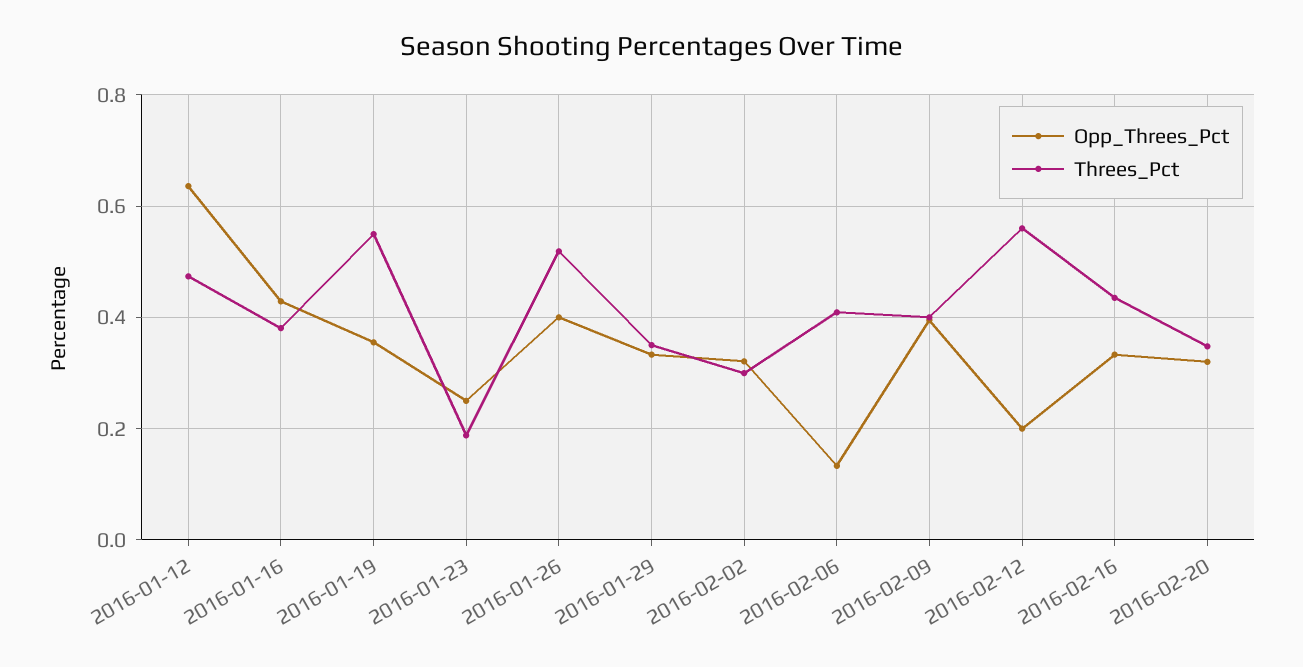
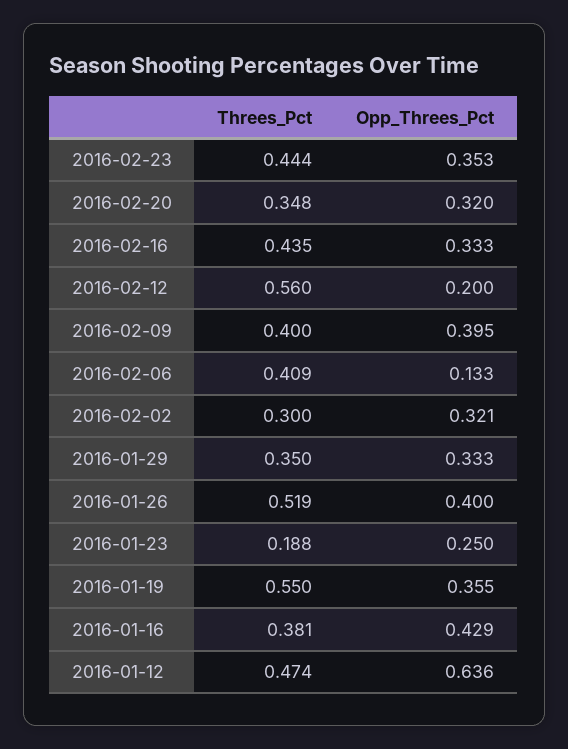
Threes_Pct, 2016-02-23: none -> 0.444
Opp_Threes_Pct, 2016-02-23: none -> 0.353

